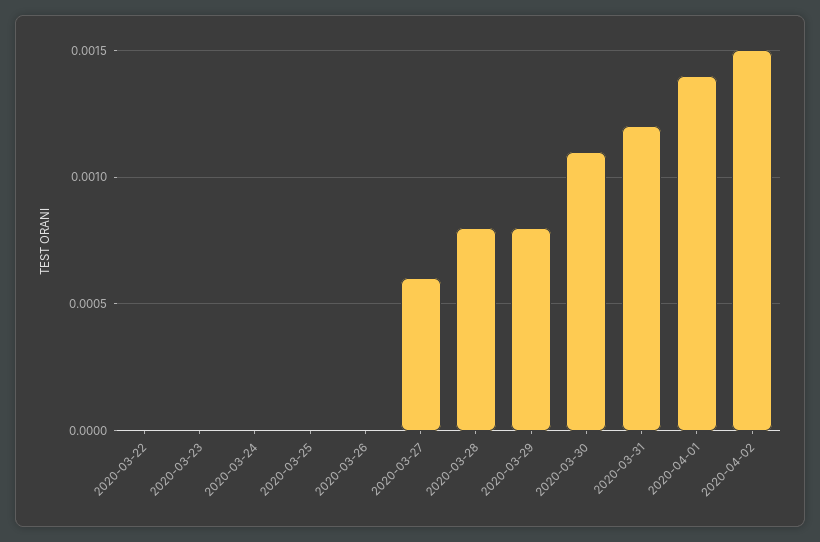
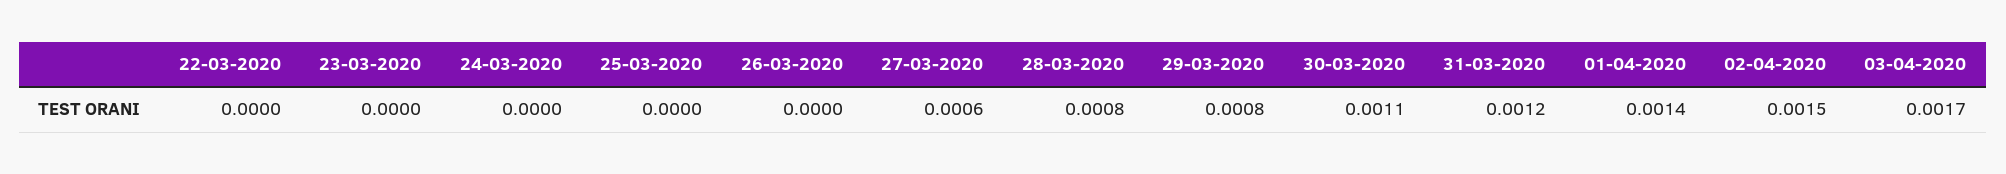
03-04-2020: none -> 0.0017

